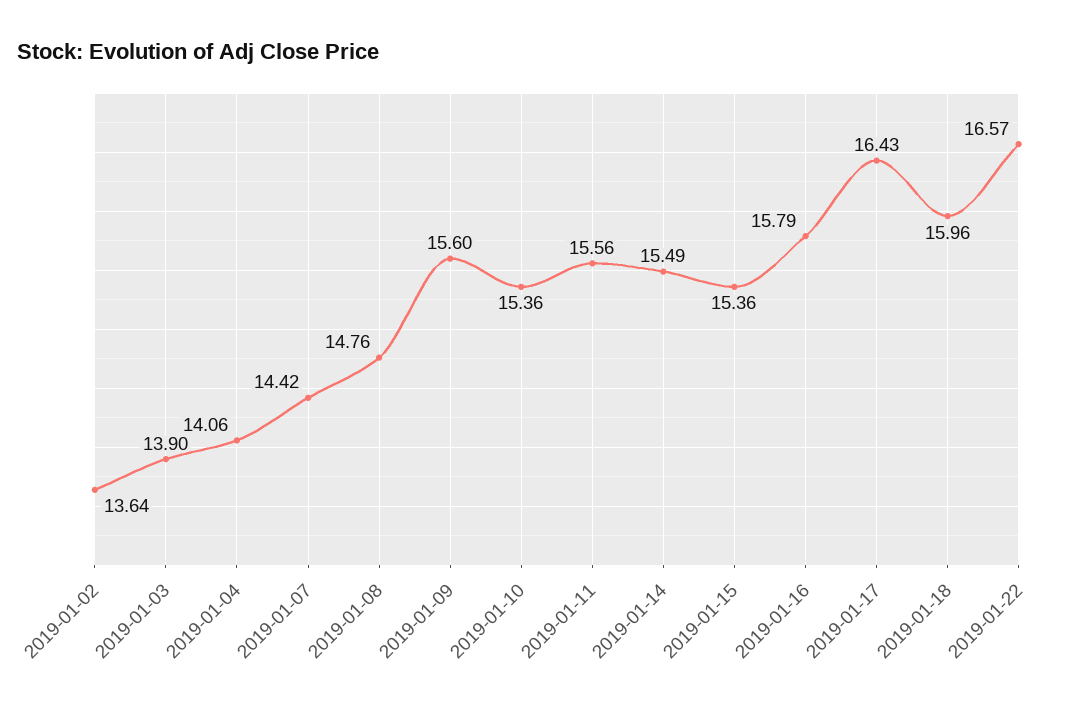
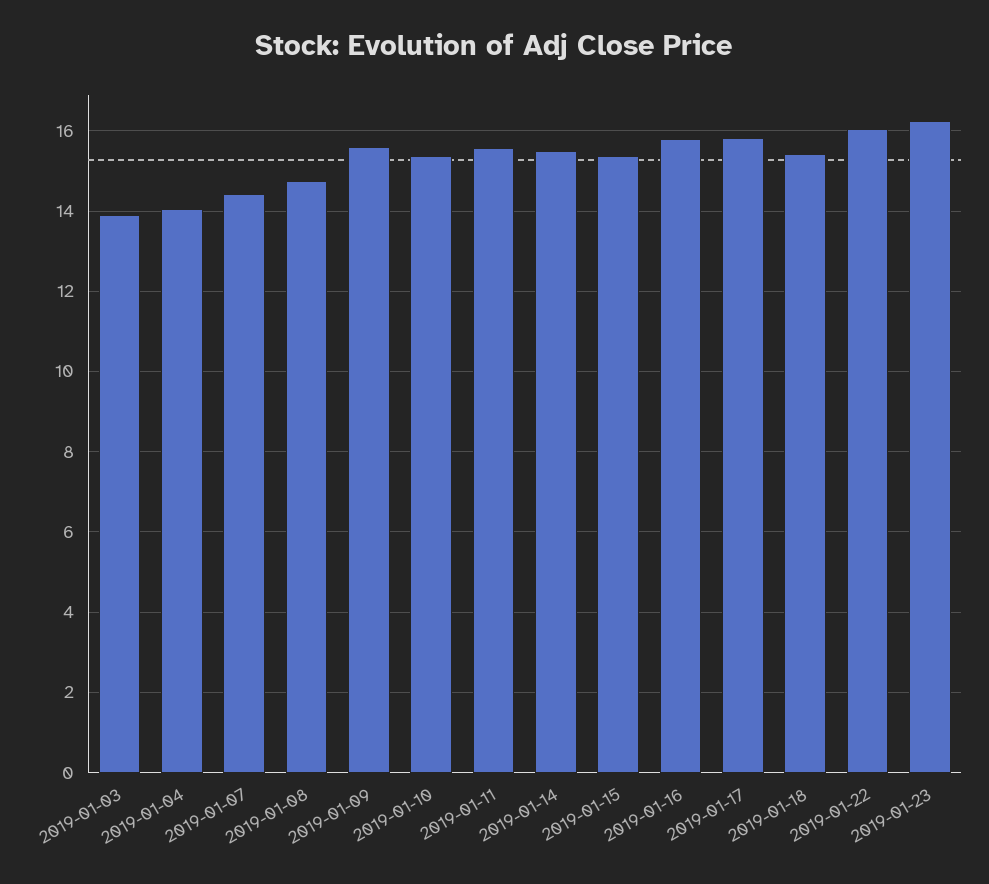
2019-01-02: 13.64 -> none
2019-01-17: 16.43 -> 15.8
2019-01-18: 15.96 -> 15.4
2019-01-22: 16.57 -> 16
2019-01-23: none -> 16.2

